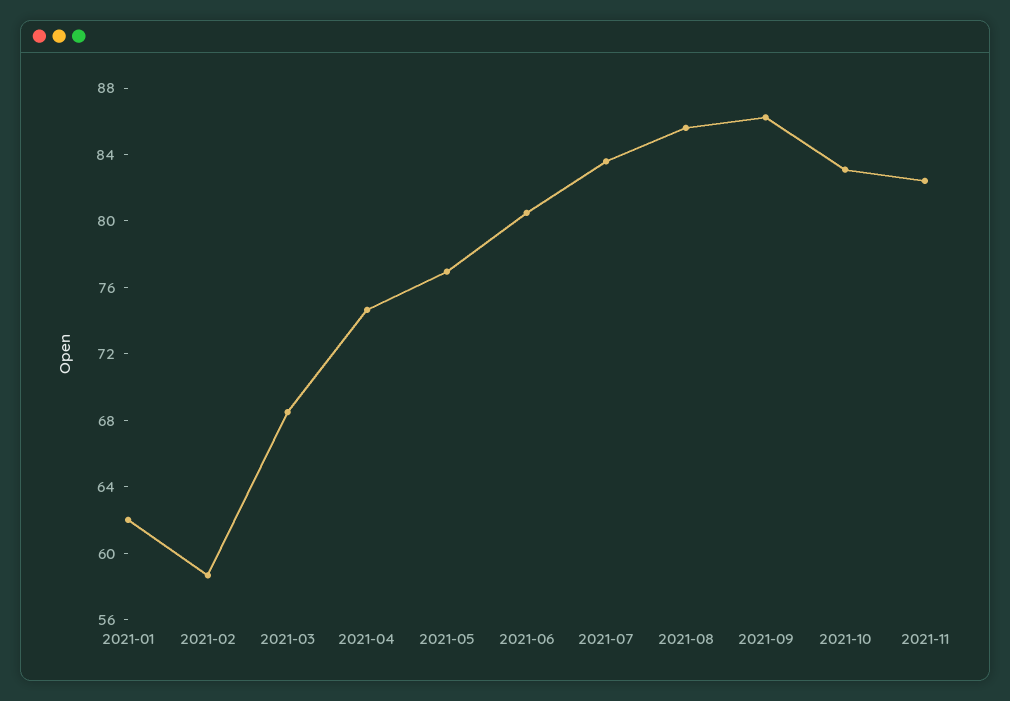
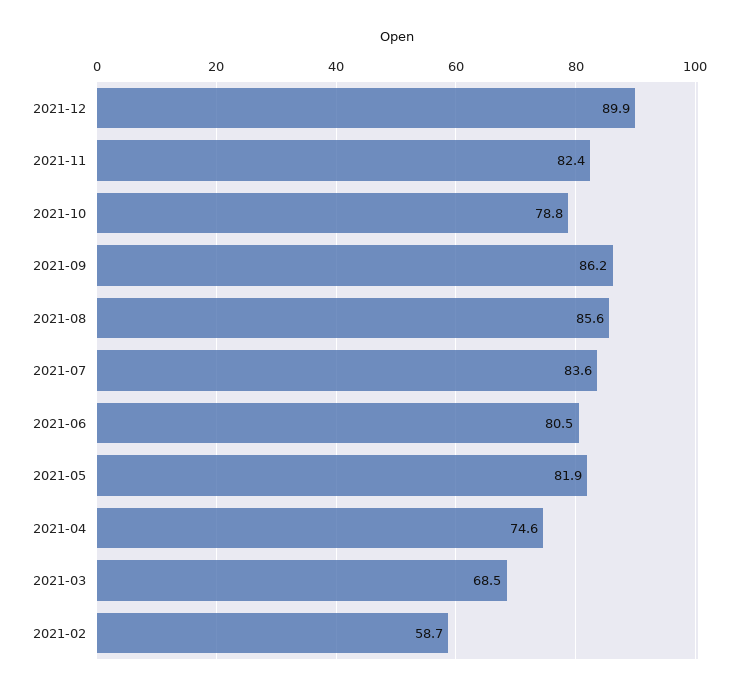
2021-01: 62 -> none
2021-05: 77 -> 81.9
2021-10: 83 -> 78.8
2021-12: none -> 89.9

